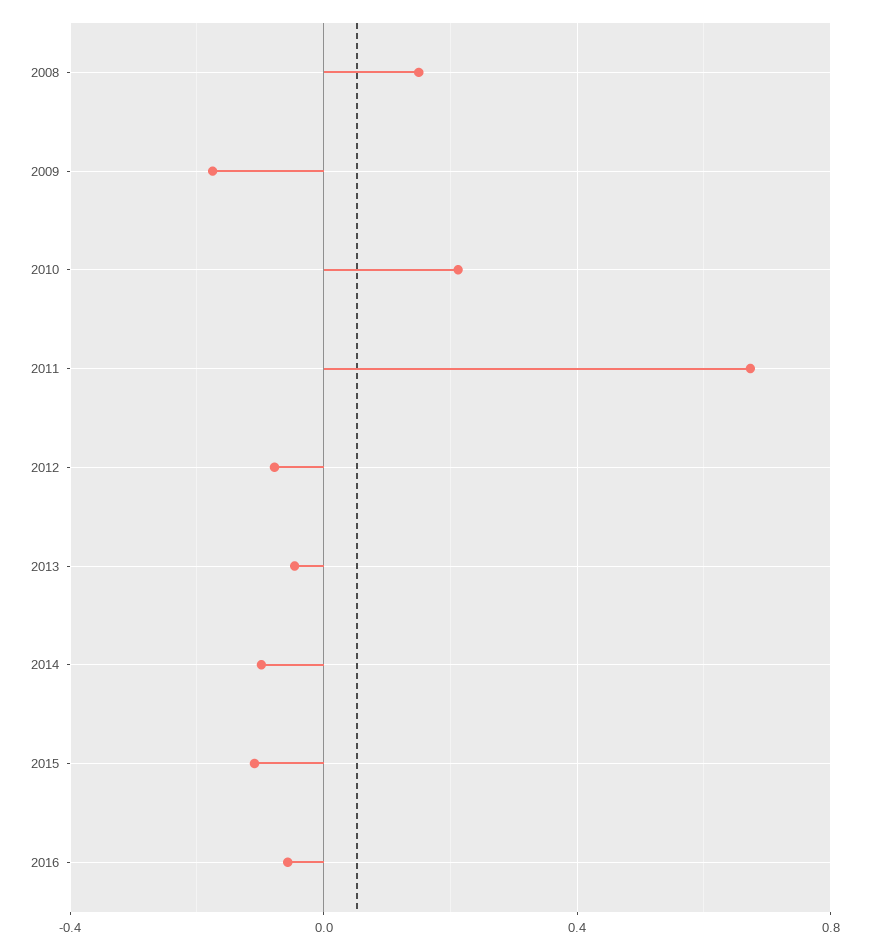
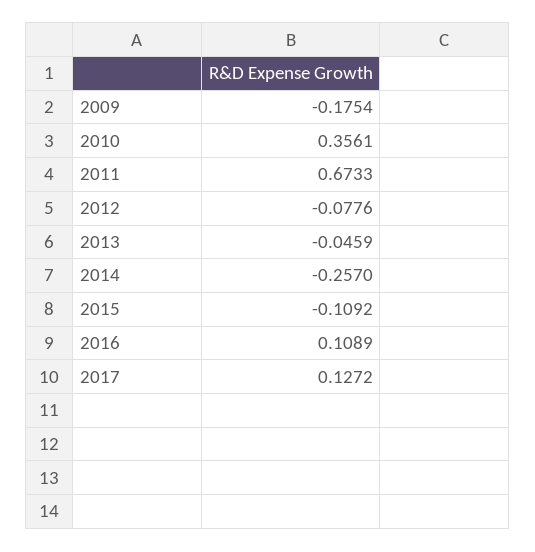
2008: 0.15 -> none
2010: 0.2 -> 0.3561
2014: -0.1 -> -0.257
2016: -0.05 -> 0.1089
2017: none -> 0.1272

